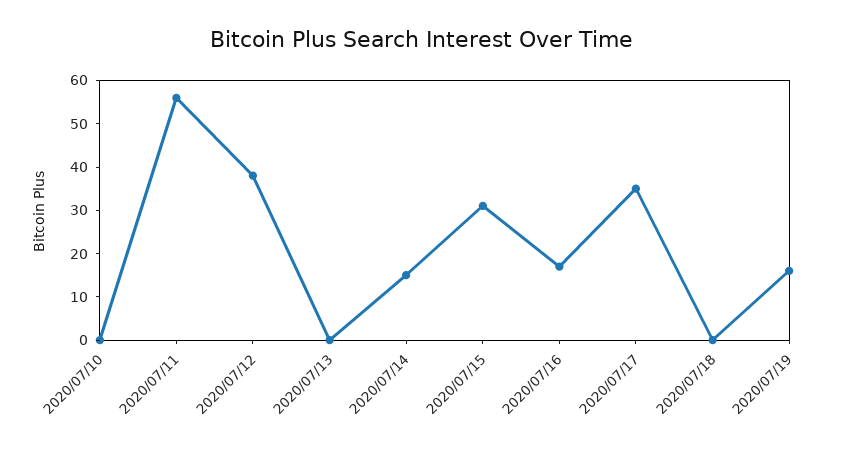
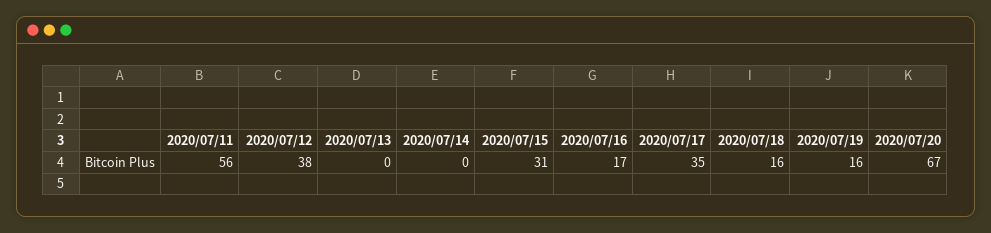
2020/07/10: 0 -> none
2020/07/14: 15 -> 0
2020/07/18: 0 -> 16
2020/07/20: none -> 67

